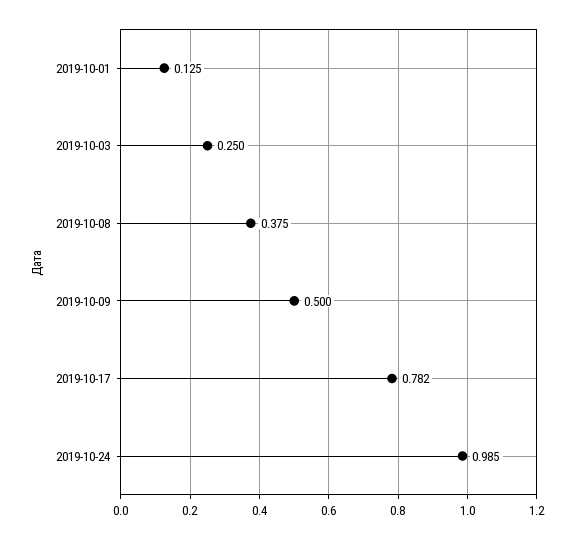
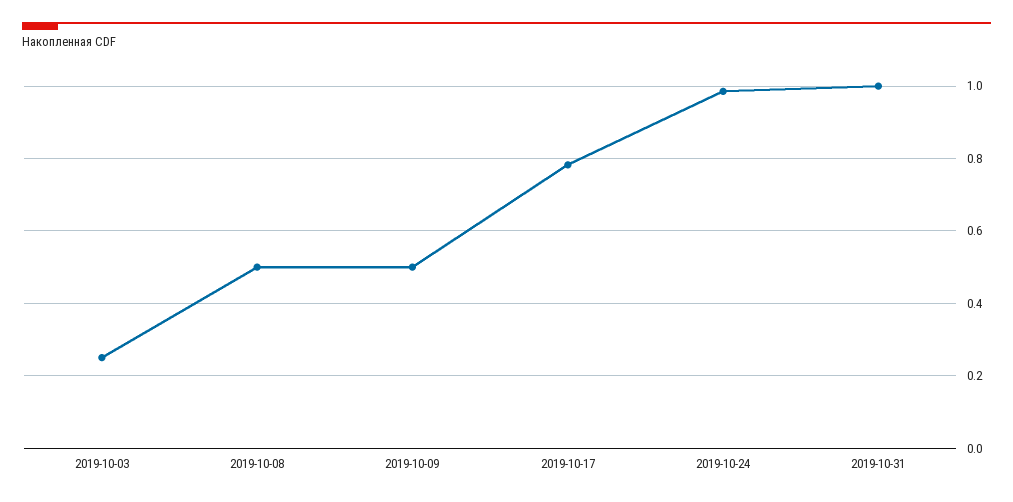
2019-10-01: 0.125 -> none
2019-10-08: 0.375 -> 0.5
2019-10-31: none -> 1

